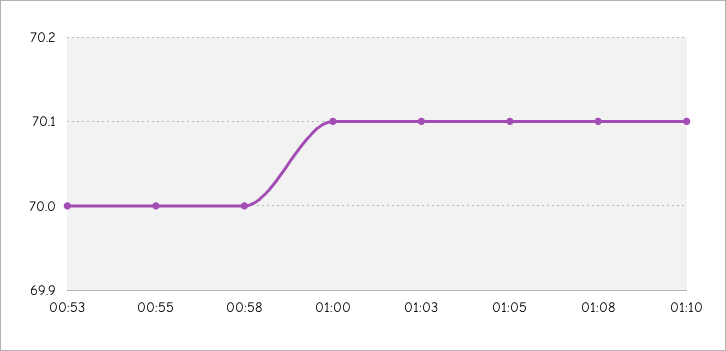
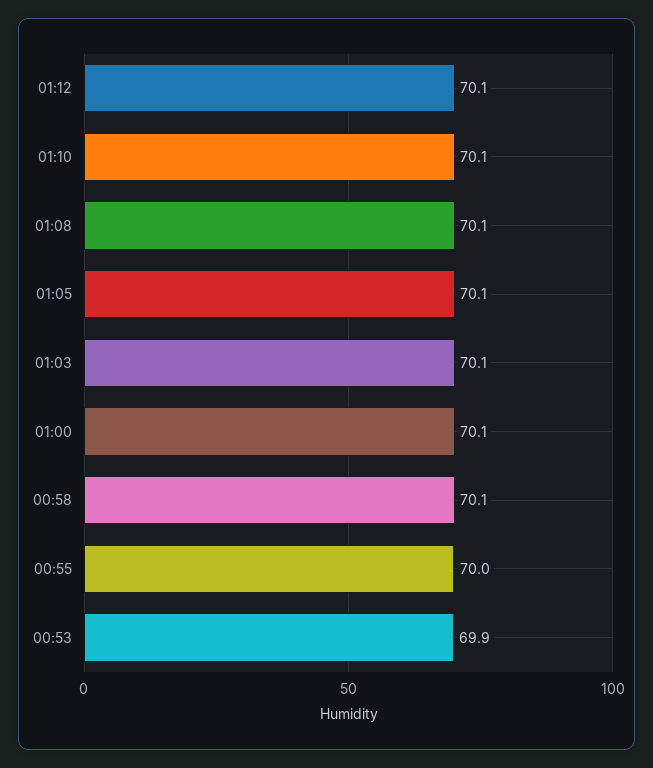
00:53: 70 -> 69.9
00:58: 70 -> 70.1
01:12: none -> 70.1

